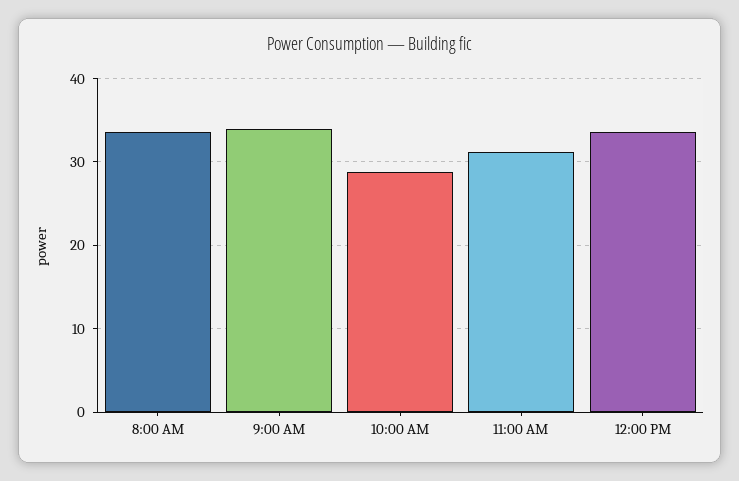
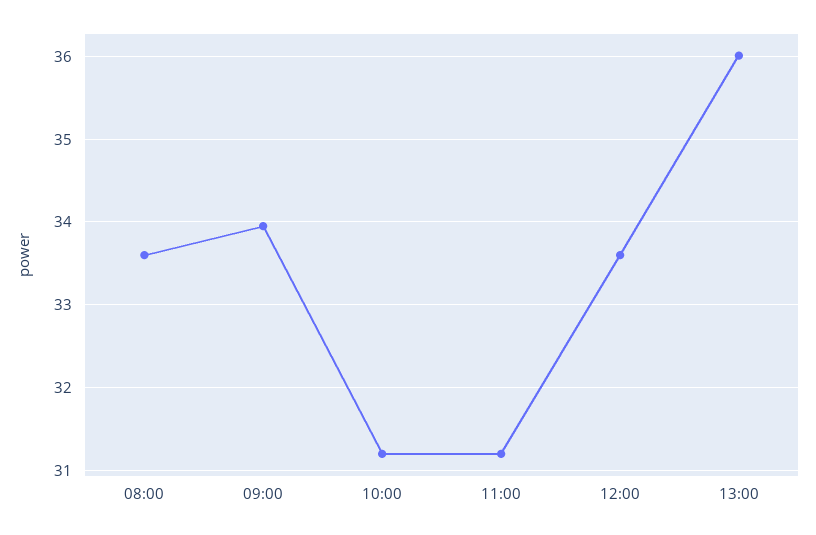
10:00 AM: 29 -> 31.2
13:00: none -> 36

